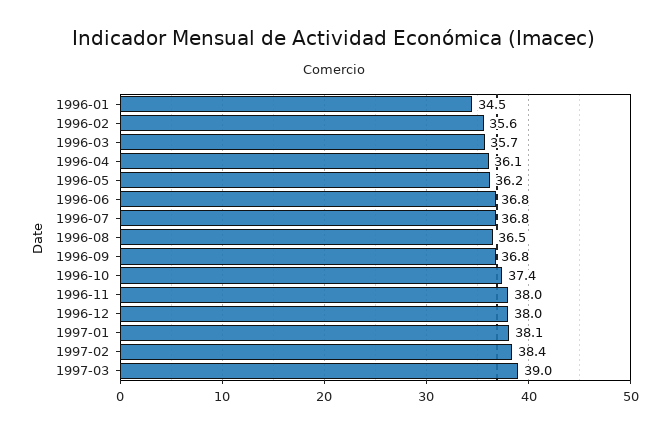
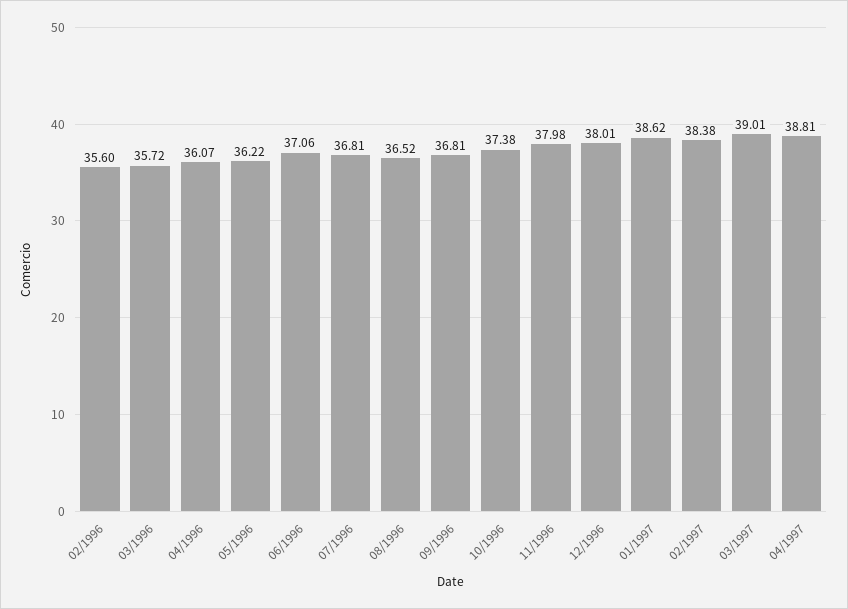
1996-01: 34.5 -> none
1996-06: 36.8 -> 37.06
1997-01: 38.1 -> 38.62
04/1997: none -> 38.81

